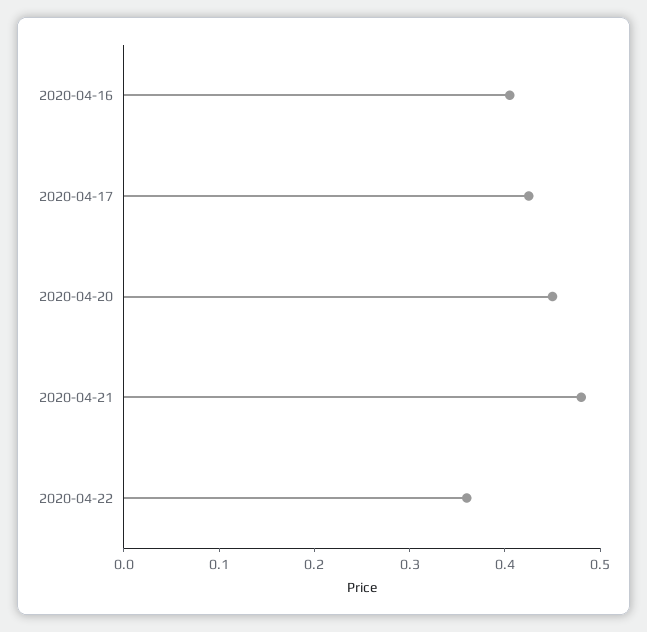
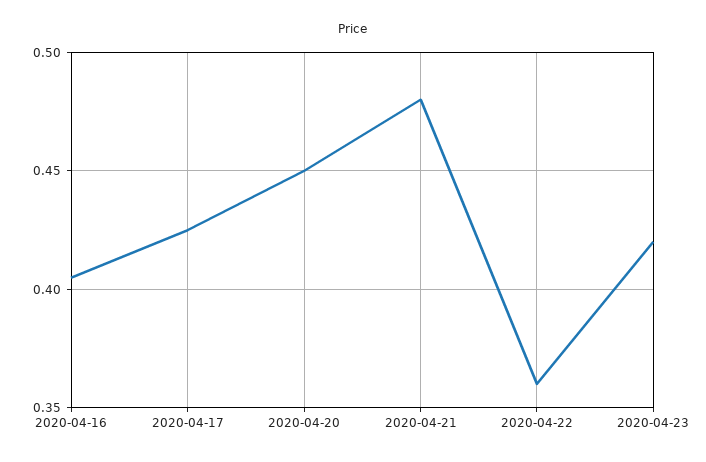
2020-04-23: none -> 0.42

